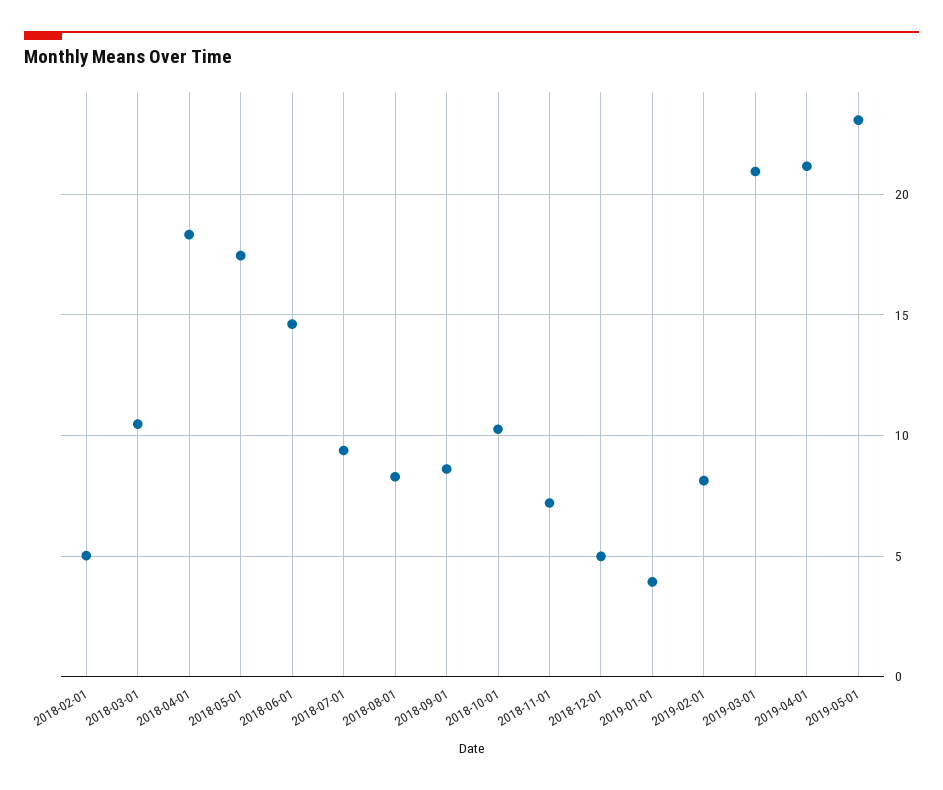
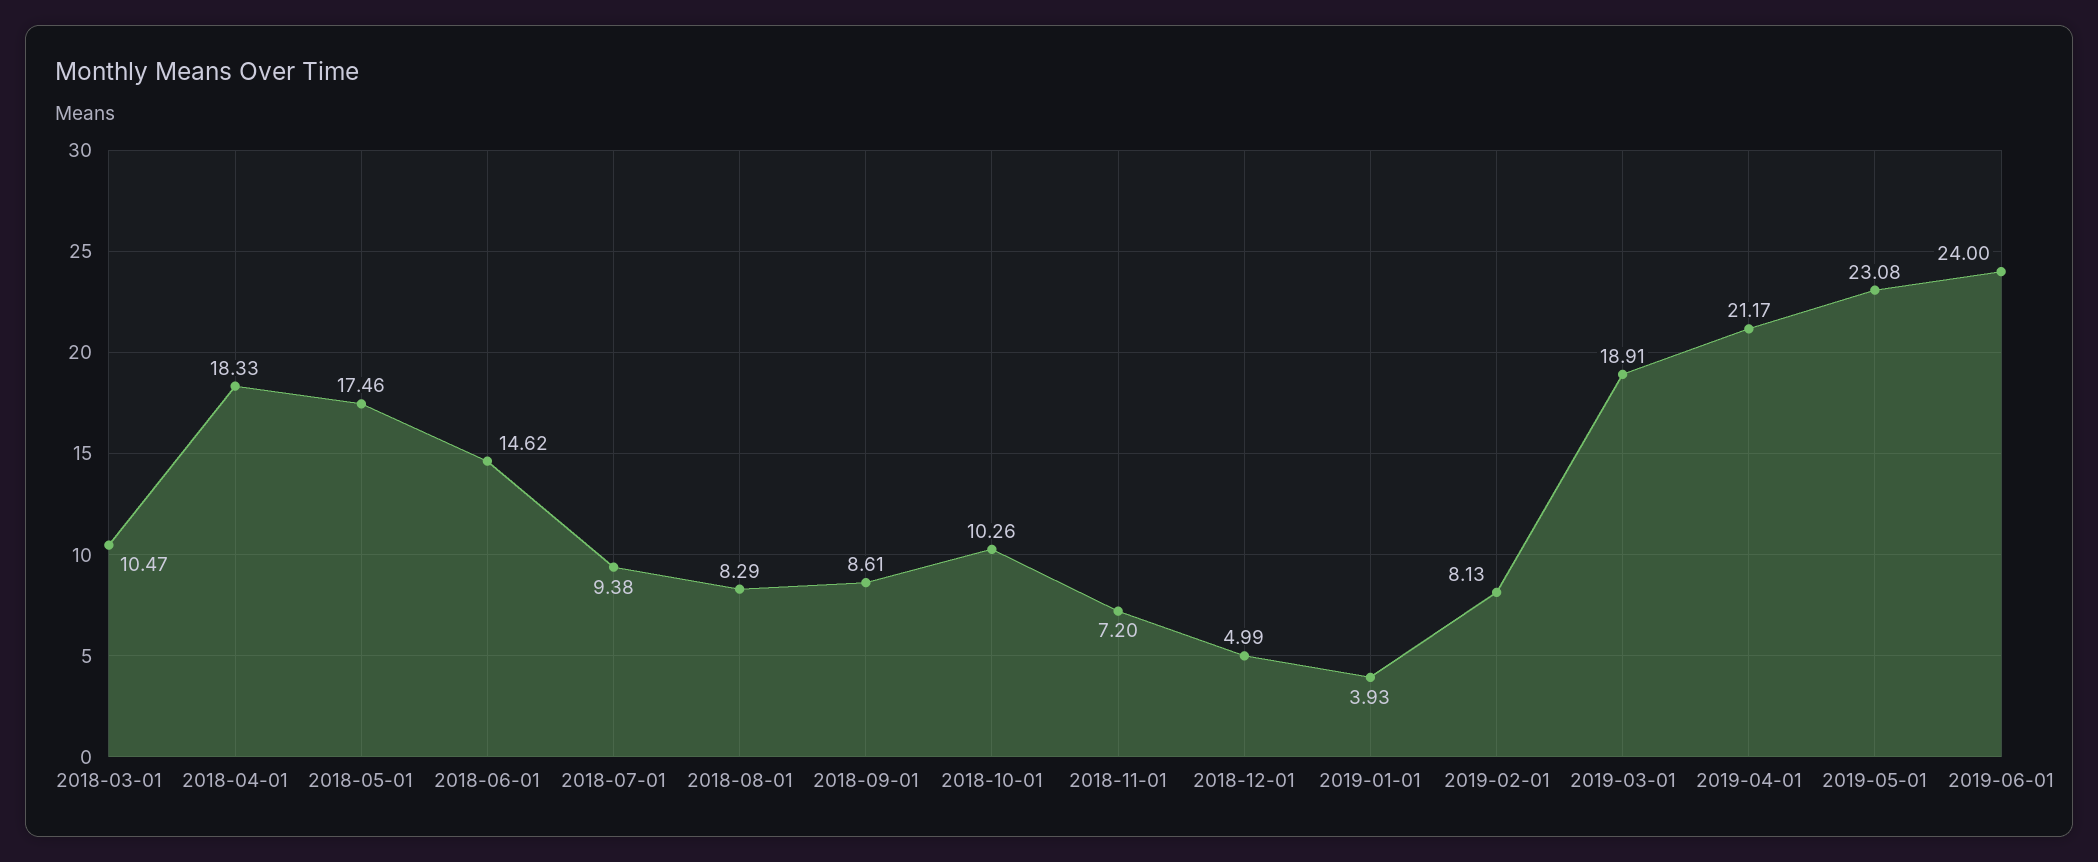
2018-02-01: 5 -> none
2019-03-01: 21 -> 18.91
2019-06-01: none -> 24

